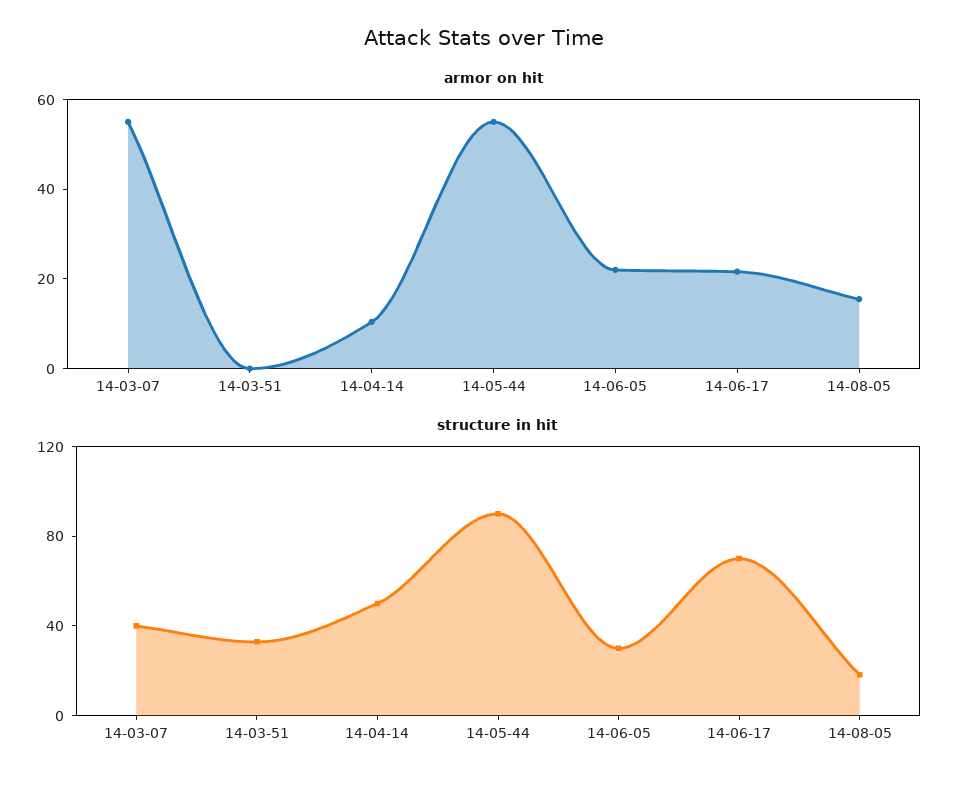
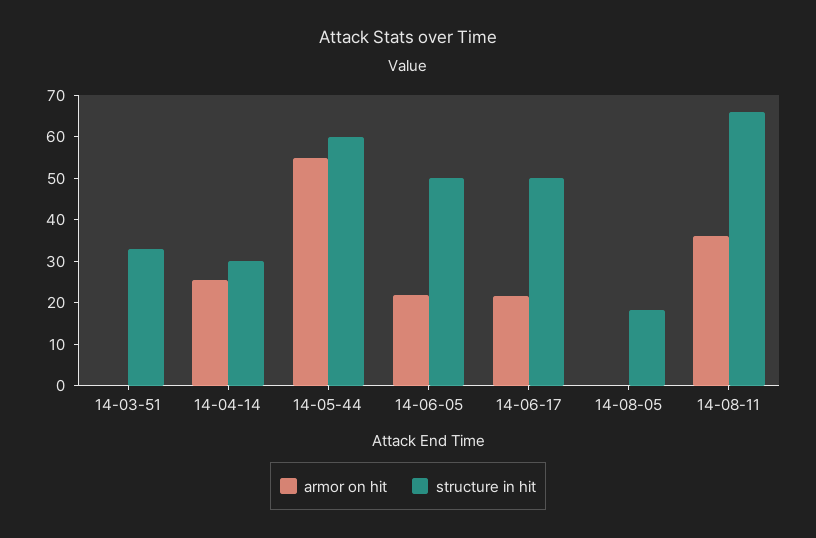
armor on hit, 14-03-07: 55 -> none
armor on hit, 14-04-14: 10 -> 26
armor on hit, 14-08-05: 15 -> 0
structure in hit, 14-03-07: 40 -> none
structure in hit, 14-04-14: 50 -> 30
structure in hit, 14-05-44: 90 -> 60
structure in hit, 14-06-05: 30 -> 50
structure in hit, 14-06-17: 70 -> 50
armor on hit, 14-08-11: none -> 36
structure in hit, 14-08-11: none -> 66

